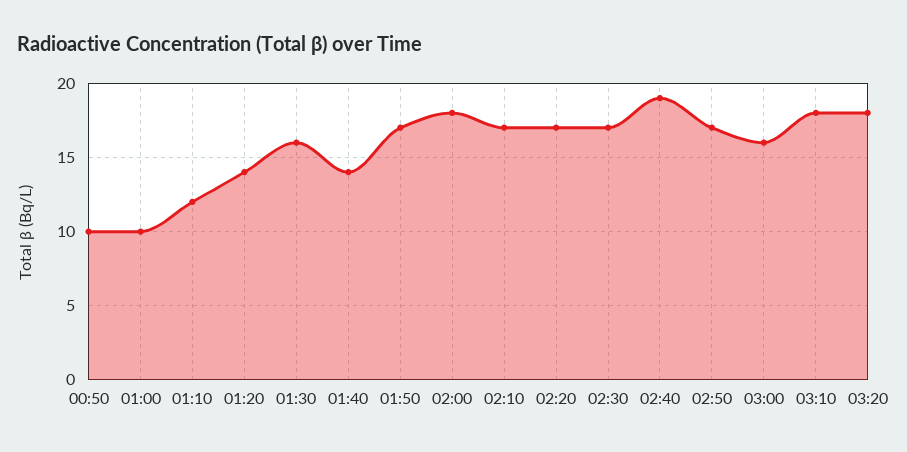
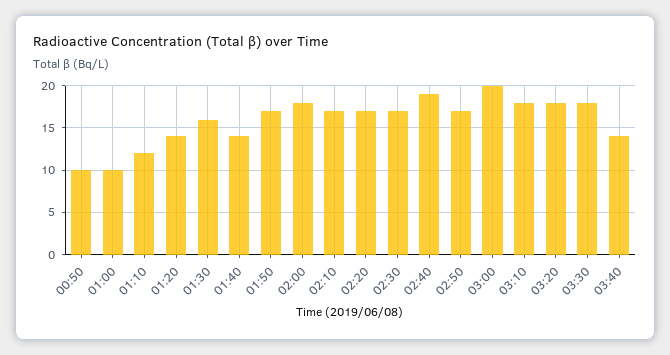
03:00: 16 -> 20
03:30: none -> 18
03:40: none -> 14

